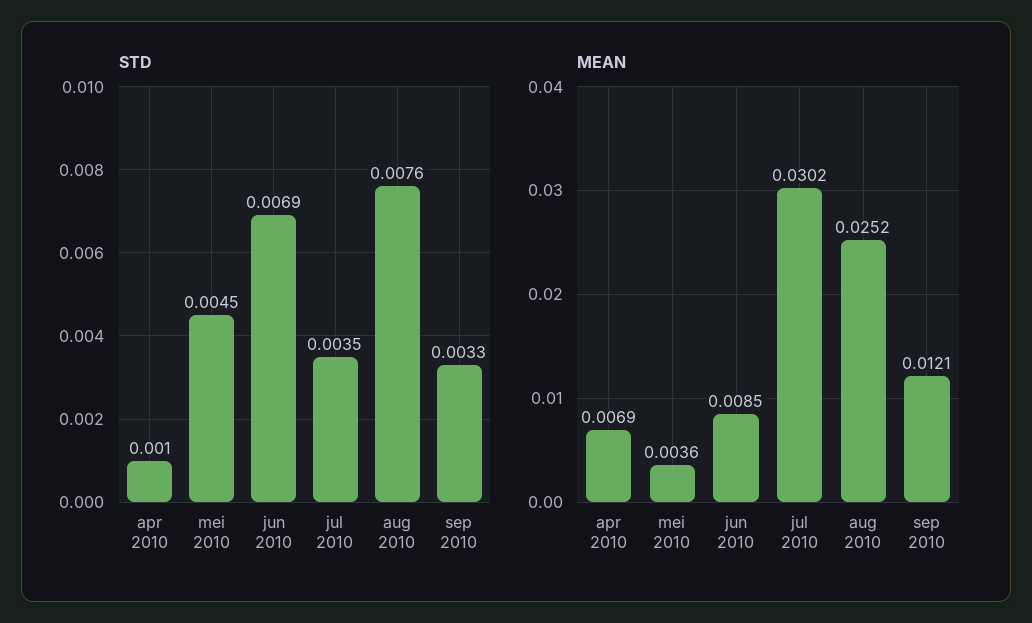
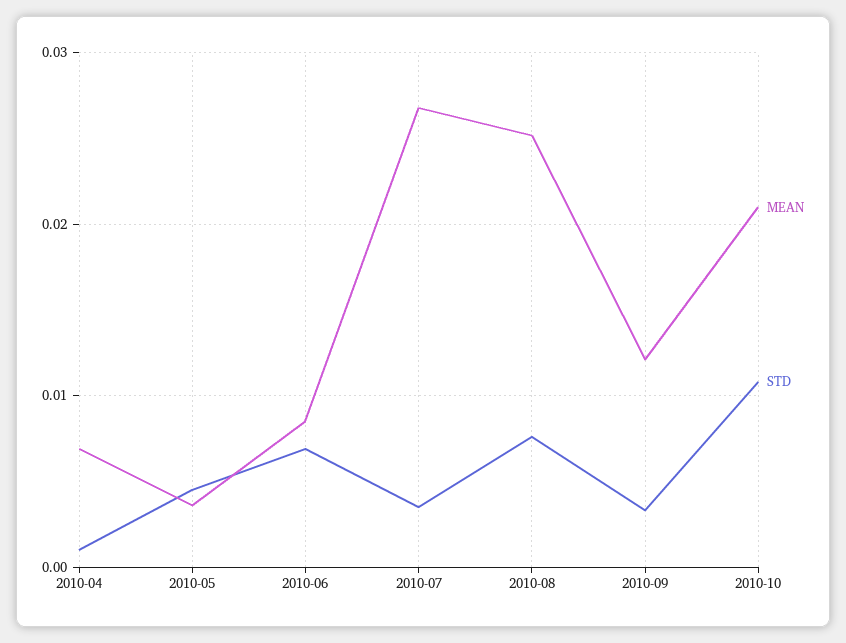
MEAN, jul 2010: 0.0302 -> 0.027
MEAN, 2010-10: none -> 0.021
STD, 2010-10: none -> 0.011

